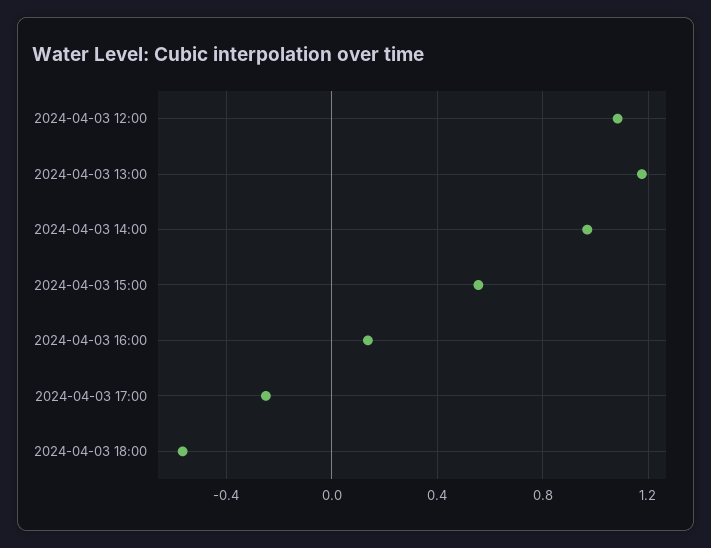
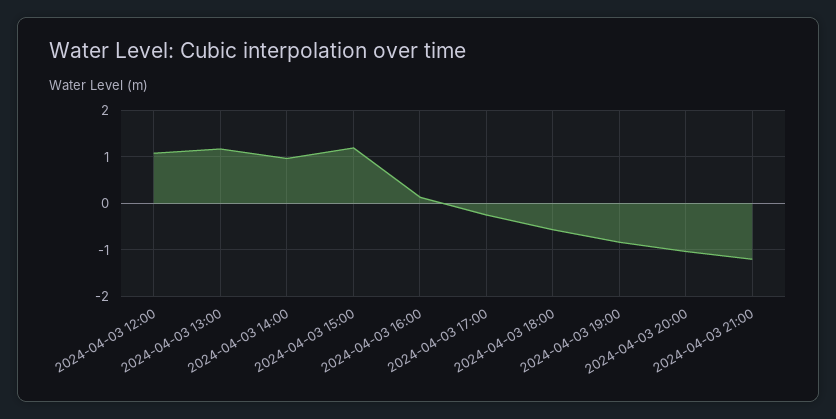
2024-04-03 15:00: 0.55 -> 1.2
2024-04-03 19:00: none -> -0.8
2024-04-03 20:00: none -> -1
2024-04-03 21:00: none -> -1.2

